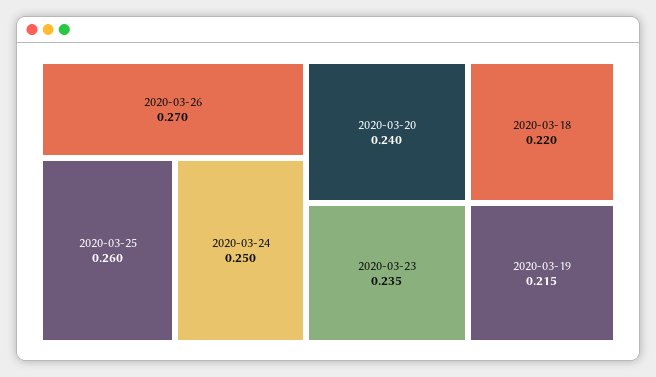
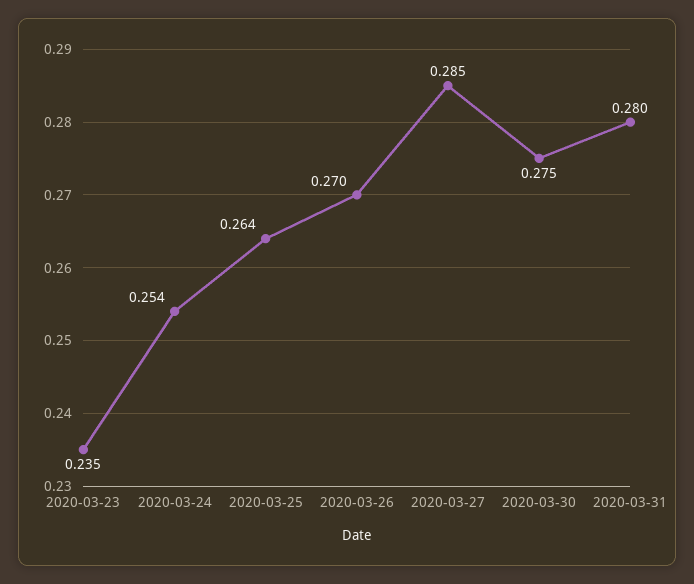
2020-03-25: 0.26 -> 0.264
2020-03-24: 0.25 -> 0.254
2020-03-20: 0.24 -> none
2020-03-18: 0.22 -> none
2020-03-19: 0.215 -> none
2020-03-27: none -> 0.285
2020-03-30: none -> 0.275
2020-03-31: none -> 0.28

